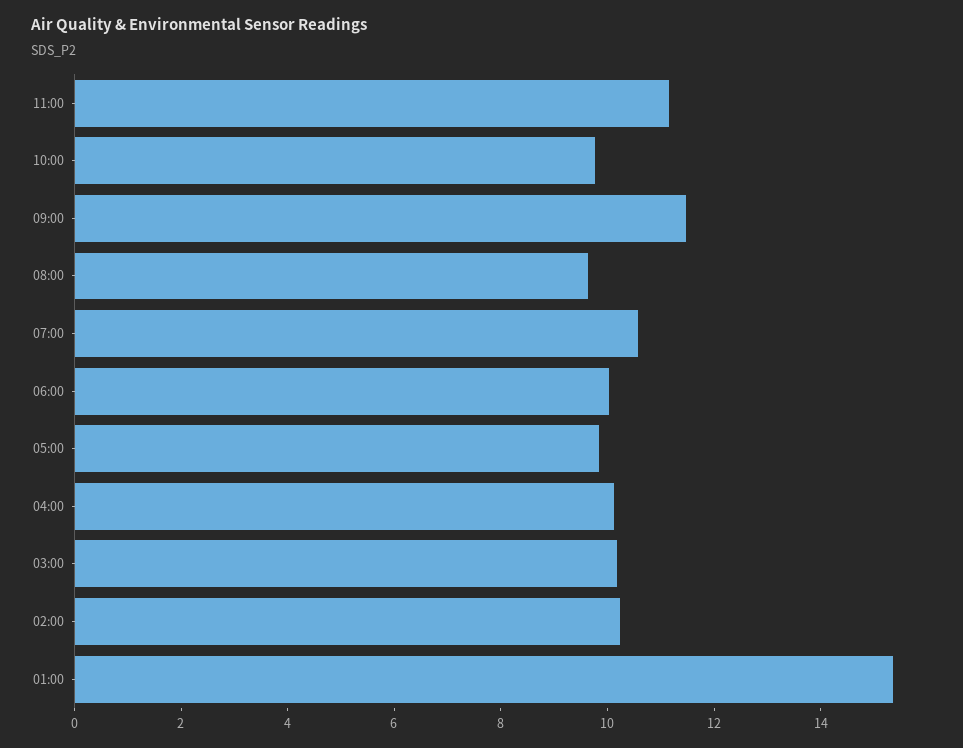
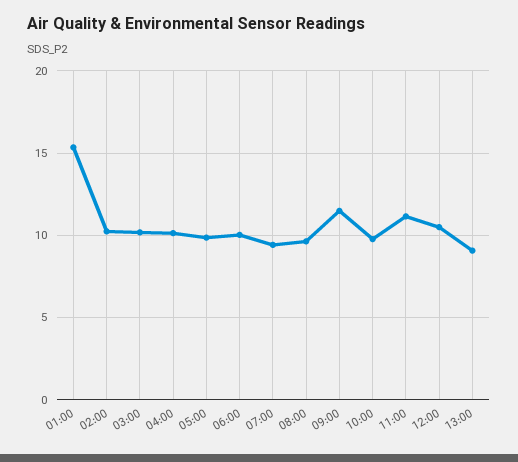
07:00: 10.5 -> 9.5
12:00: none -> 10.5
13:00: none -> 9

